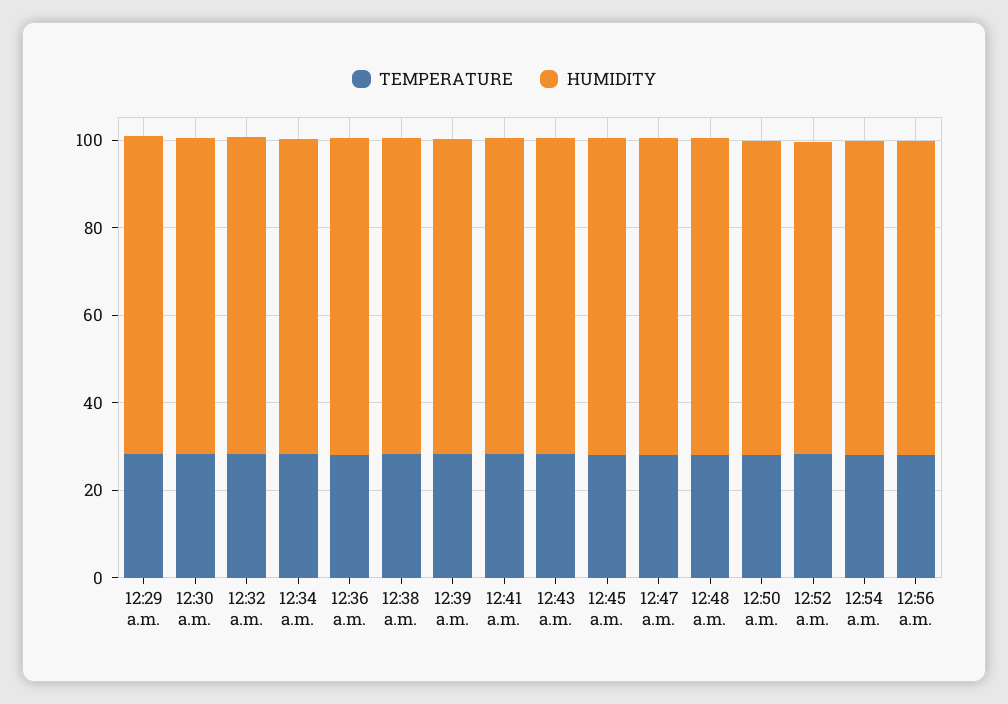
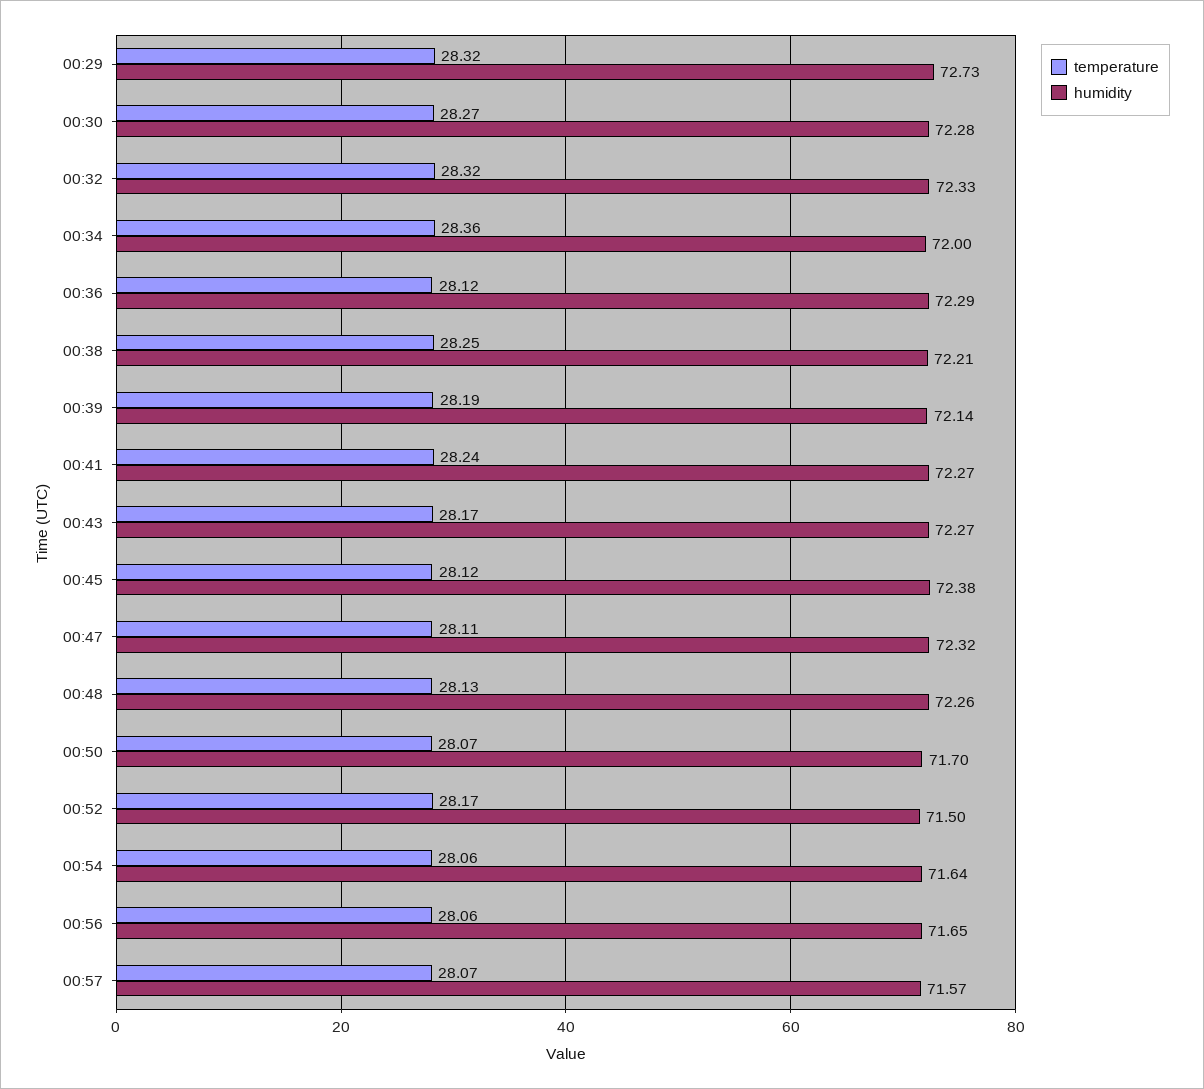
TEMPERATURE, 00:57: none -> 28.07
HUMIDITY, 00:57: none -> 71.57

